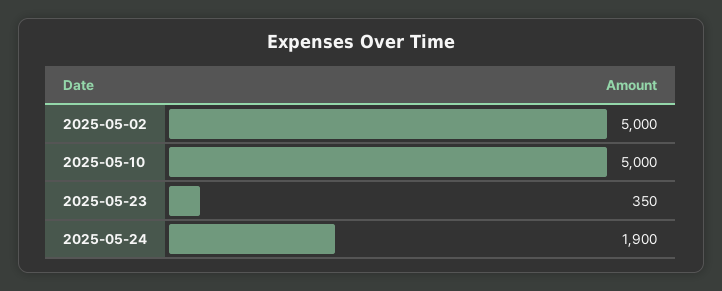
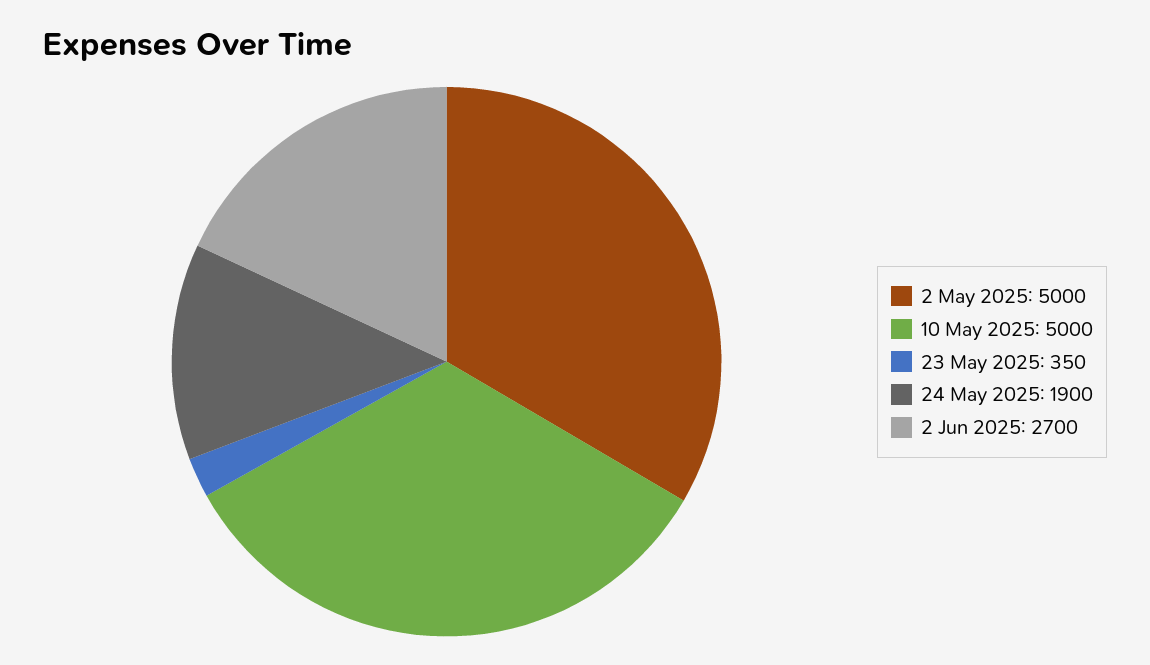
2 Jun 2025: none -> 2700

